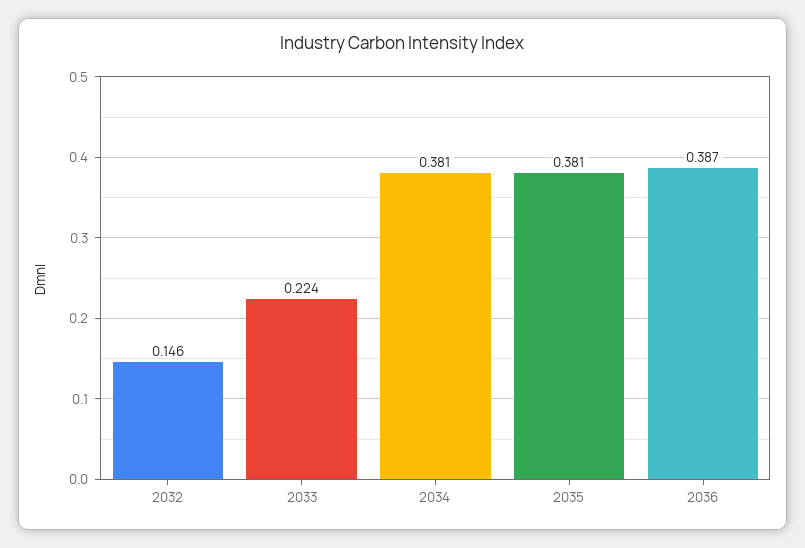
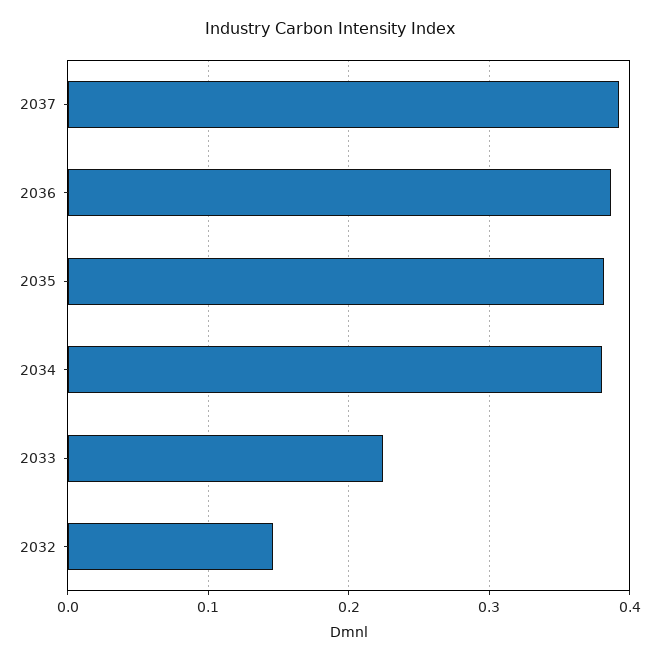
2037: none -> 0.39

